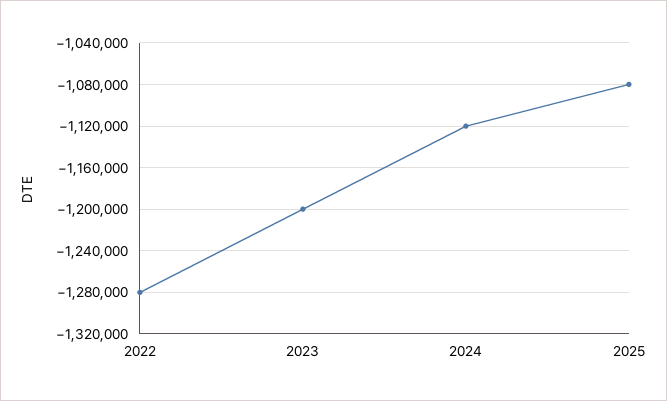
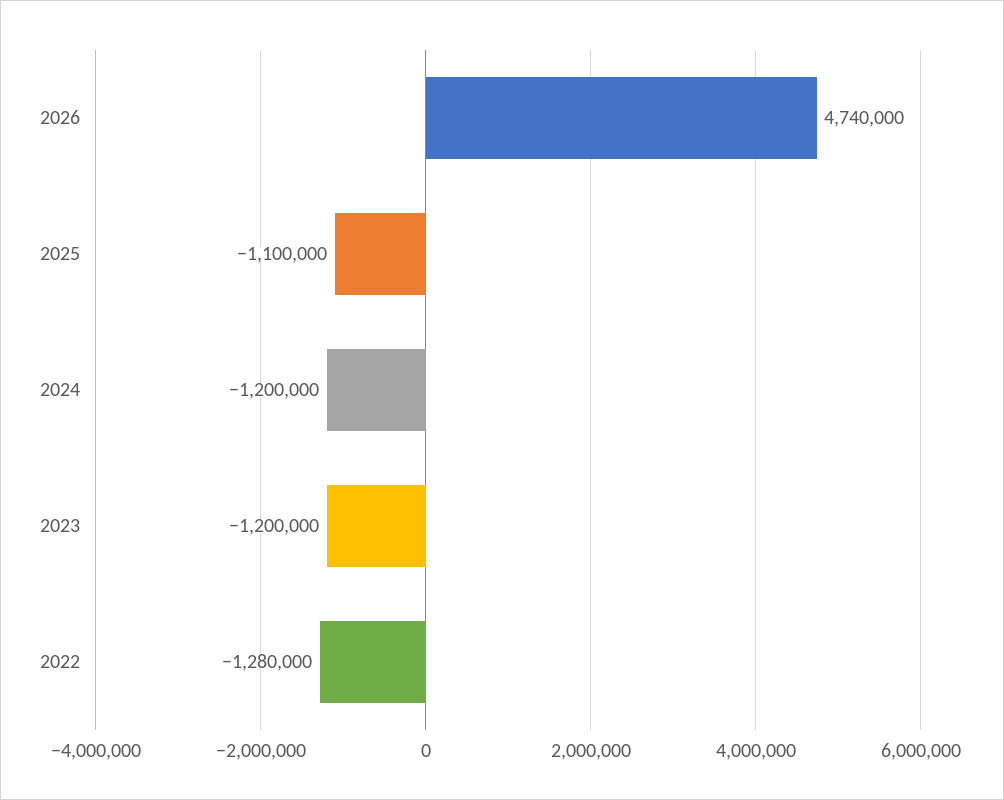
2024: -1120000 -> -1200000
2025: -1080000 -> -1100000
2026: none -> 4740000

